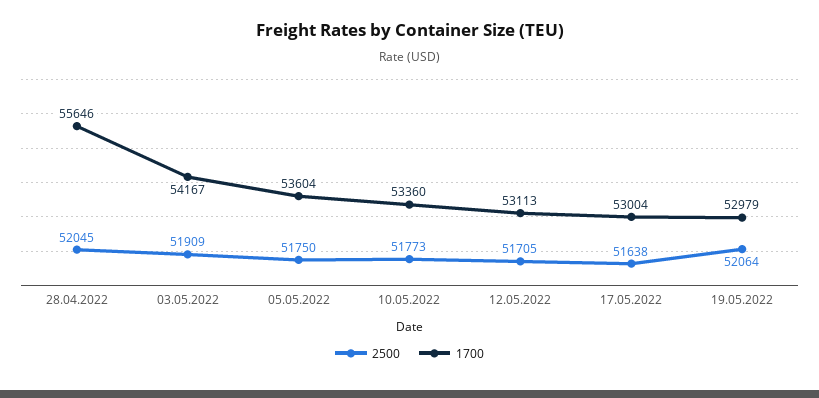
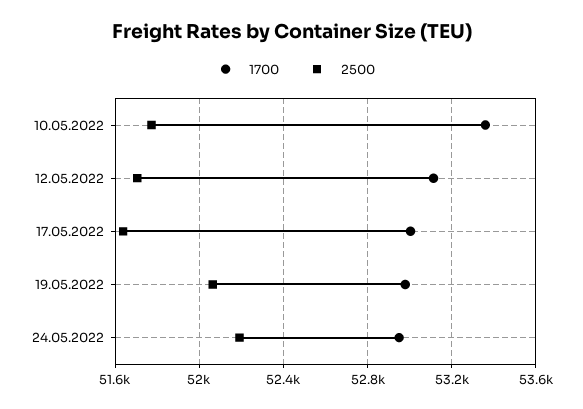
2500, 28.04.2022: 52045 -> none
1700, 28.04.2022: 55646 -> none
2500, 03.05.2022: 51909 -> none
1700, 03.05.2022: 54167 -> none
2500, 05.05.2022: 51750 -> none
1700, 05.05.2022: 53604 -> none
1700, 24.05.2022: none -> 52950
2500, 24.05.2022: none -> 52200

